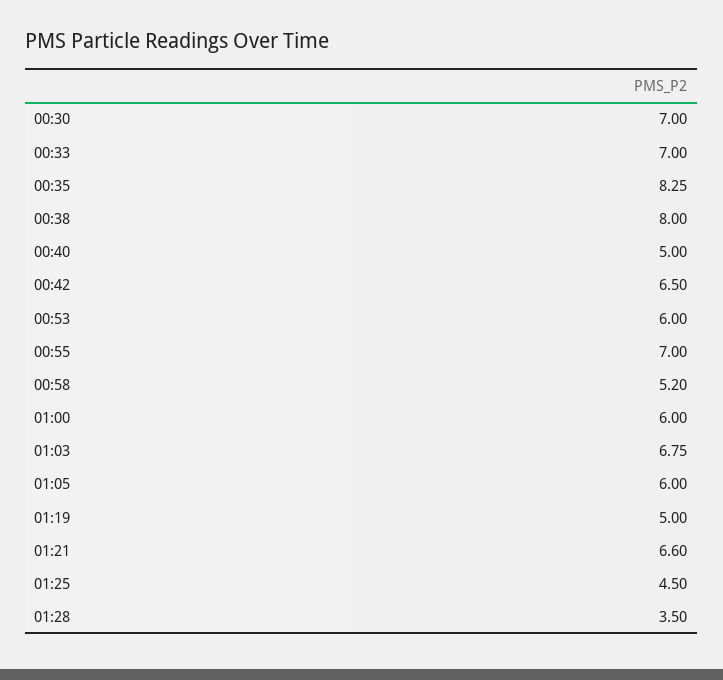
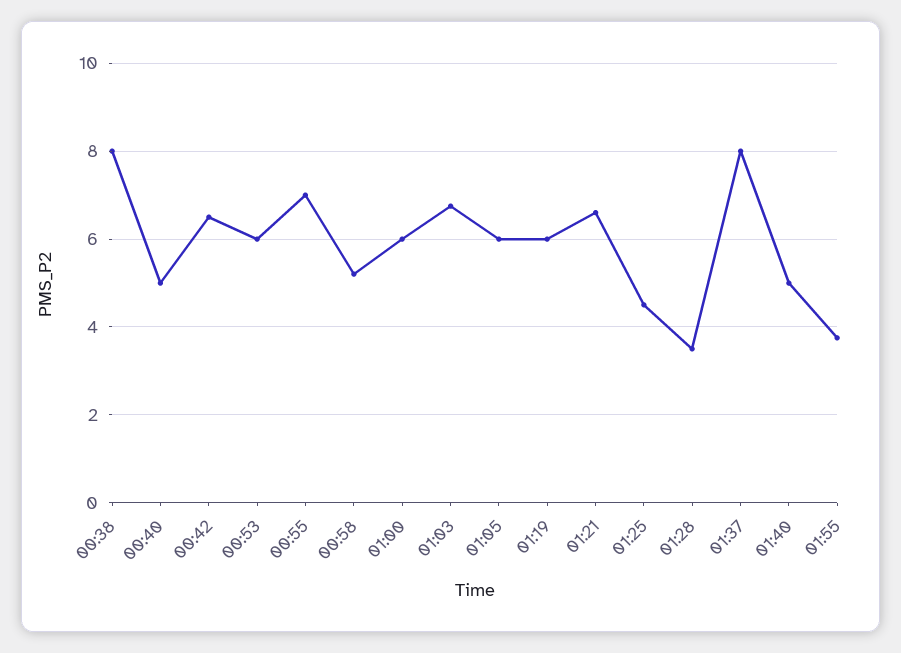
00:30: 7 -> none
00:33: 7 -> none
00:35: 8.25 -> none
01:19: 5 -> 6
01:37: none -> 8
01:40: none -> 5
01:55: none -> 3.8

